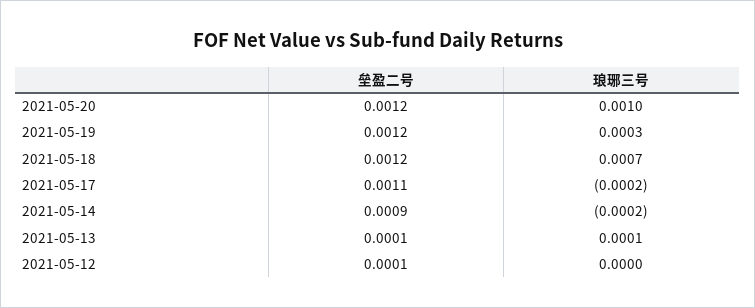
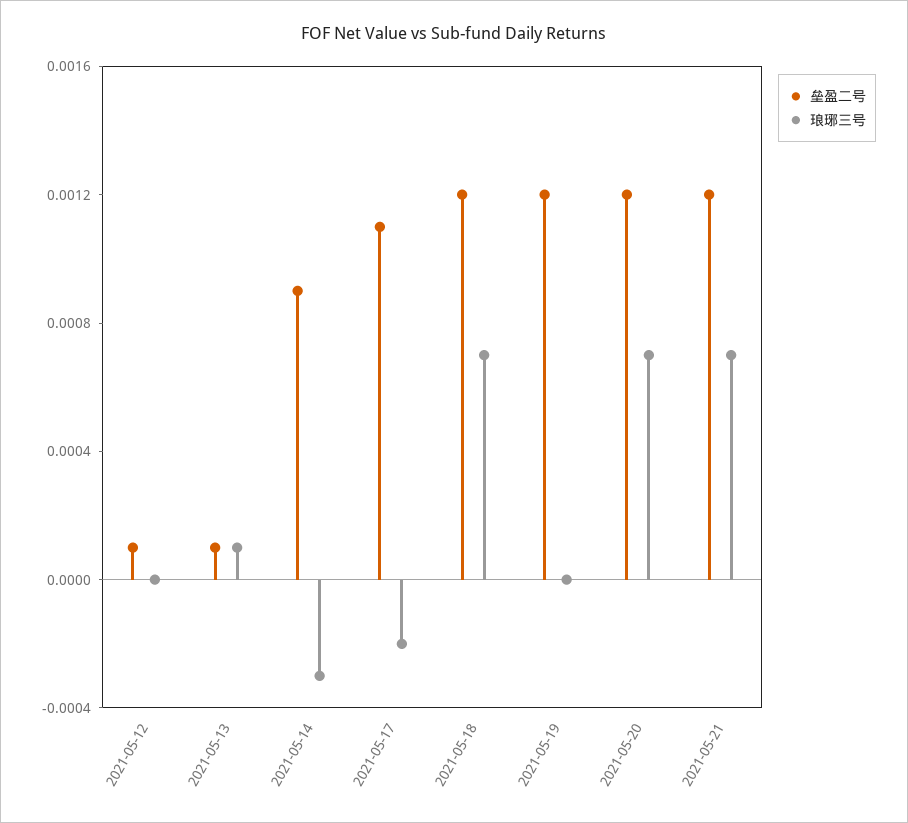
琅琊三号, 2021-05-20: 0.001 -> 0.0007
琅琊三号, 2021-05-19: 0.0003 -> 0
琅琊三号, 2021-05-14: -0.0002 -> -0.0003
垒盈二号, 2021-05-21: none -> 0.0012
琅琊三号, 2021-05-21: none -> 0.0007

